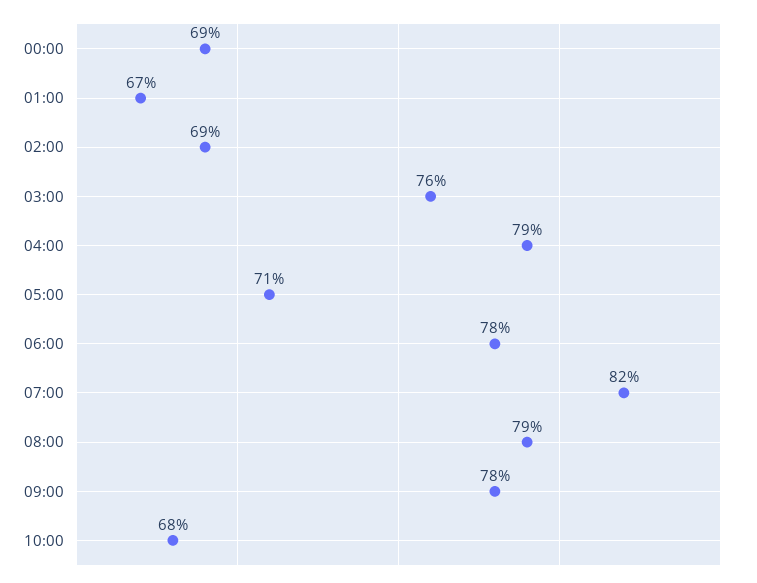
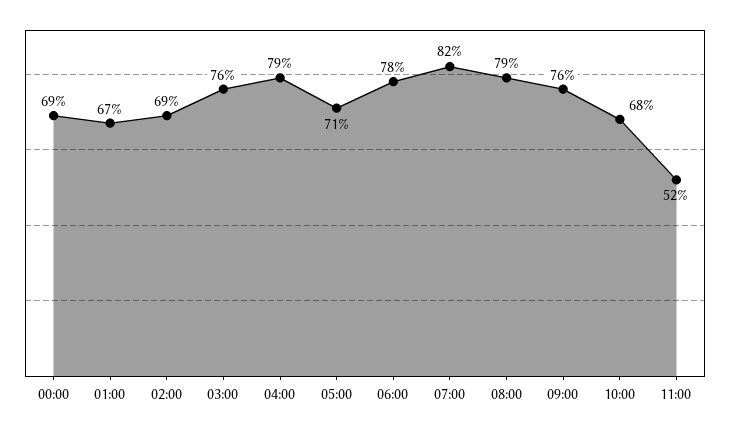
09:00: 78 -> 76
11:00: none -> 52

